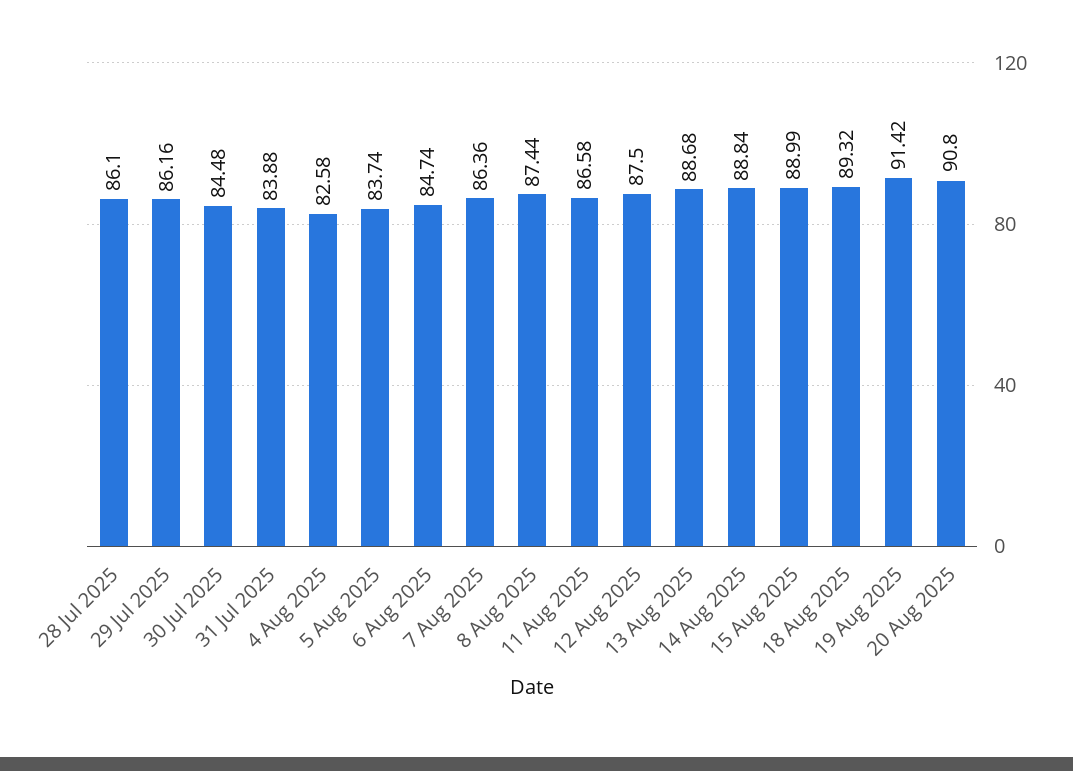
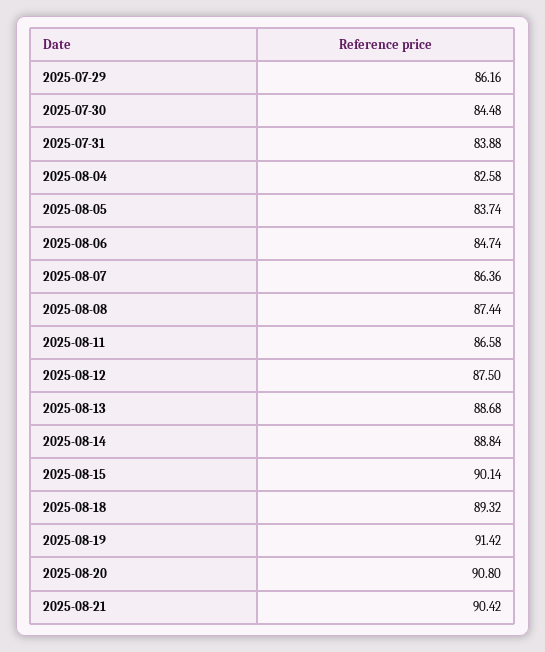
28 Jul 2025: 86.1 -> none
15 Aug 2025: 88.99 -> 90.14
2025-08-21: none -> 90.42

